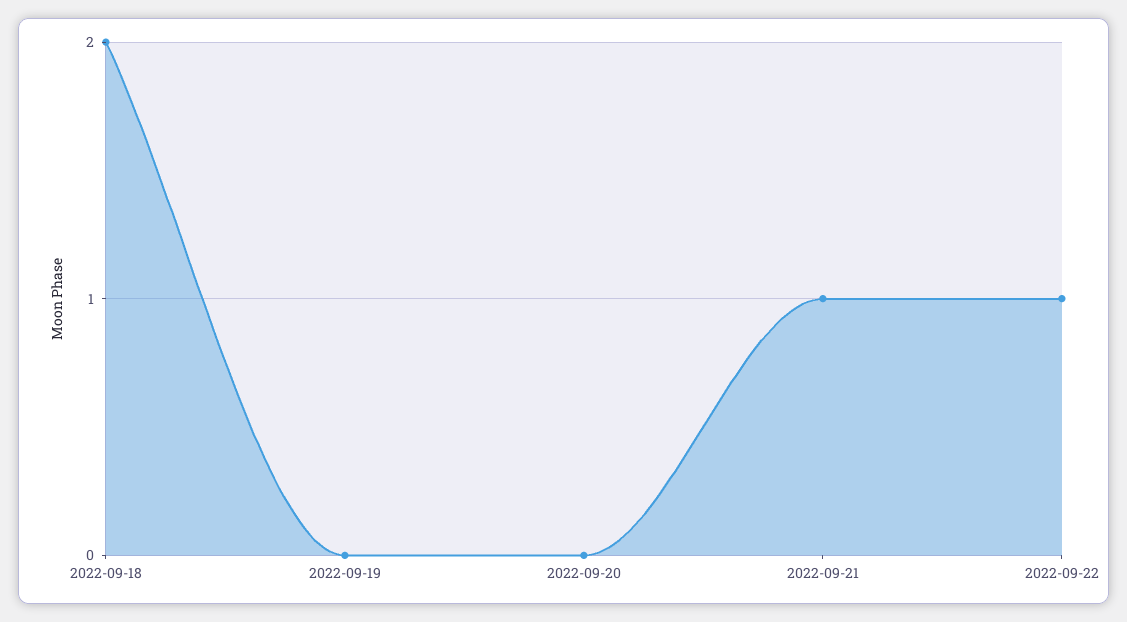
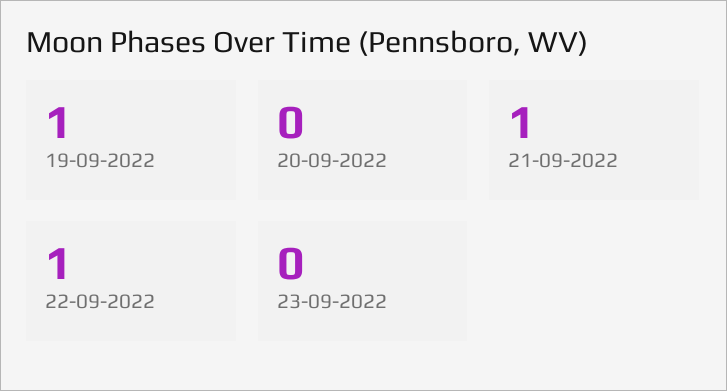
2022-09-18: 2 -> none
2022-09-19: 0 -> 1
23-09-2022: none -> 0

